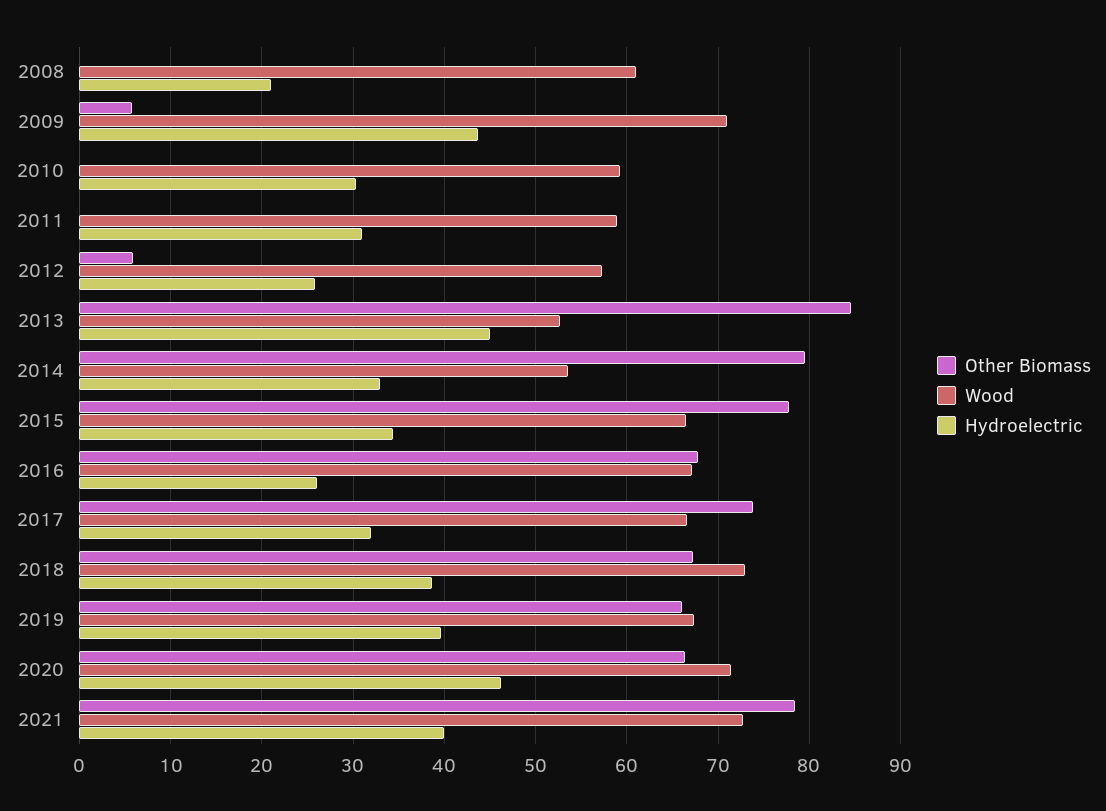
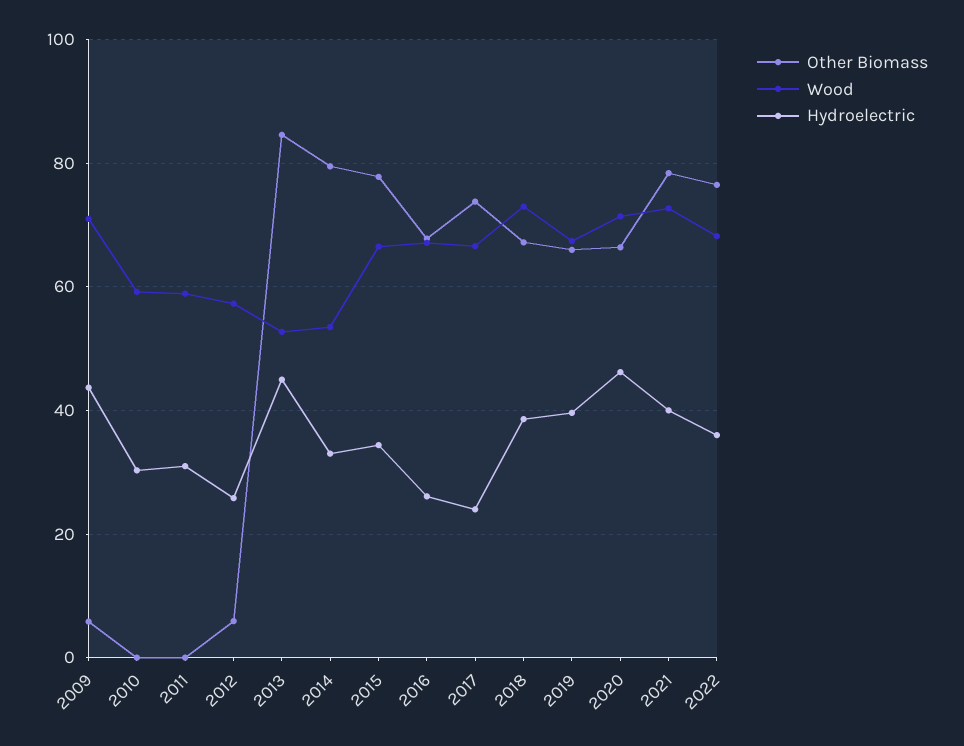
Other Biomass, 2008: 0 -> none
Wood, 2008: 61 -> none
Hydroelectric, 2008: 21 -> none
Hydroelectric, 2017: 32 -> 24
Other Biomass, 2022: none -> 76
Wood, 2022: none -> 68
Hydroelectric, 2022: none -> 36

